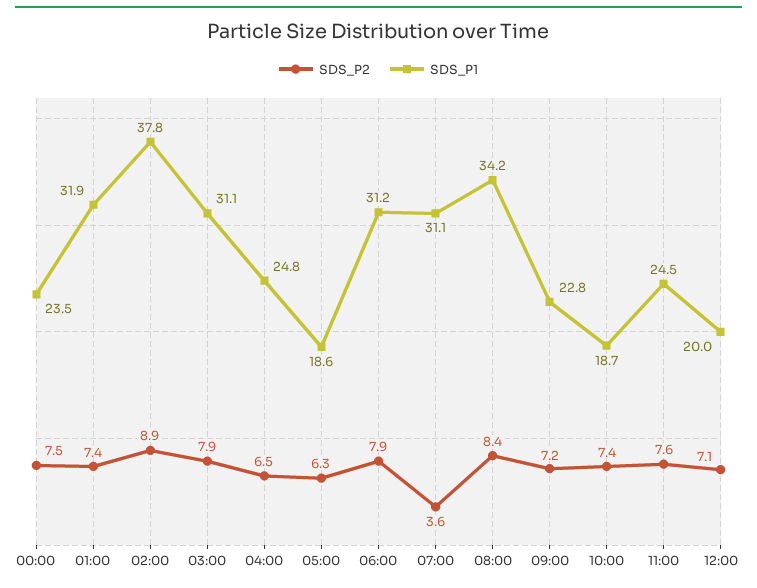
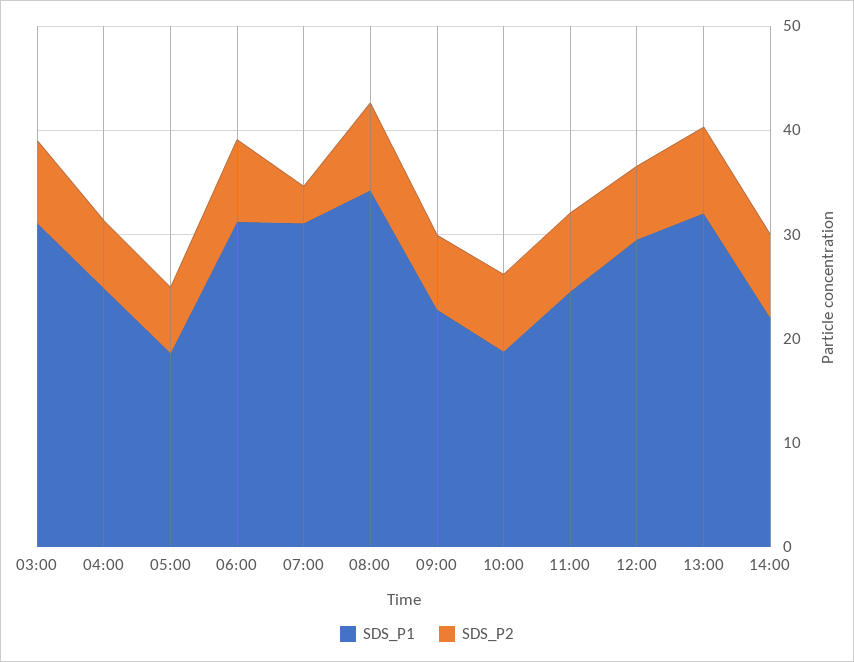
SDS_P2, 00:00: 7.5 -> none
SDS_P1, 00:00: 23.5 -> none
SDS_P2, 01:00: 7.4 -> none
SDS_P1, 01:00: 31.9 -> none
SDS_P2, 02:00: 8.9 -> none
SDS_P1, 02:00: 37.8 -> none
SDS_P1, 12:00: 20 -> 30
SDS_P1, 13:00: none -> 32
SDS_P2, 13:00: none -> 8
SDS_P1, 14:00: none -> 22
SDS_P2, 14:00: none -> 8

